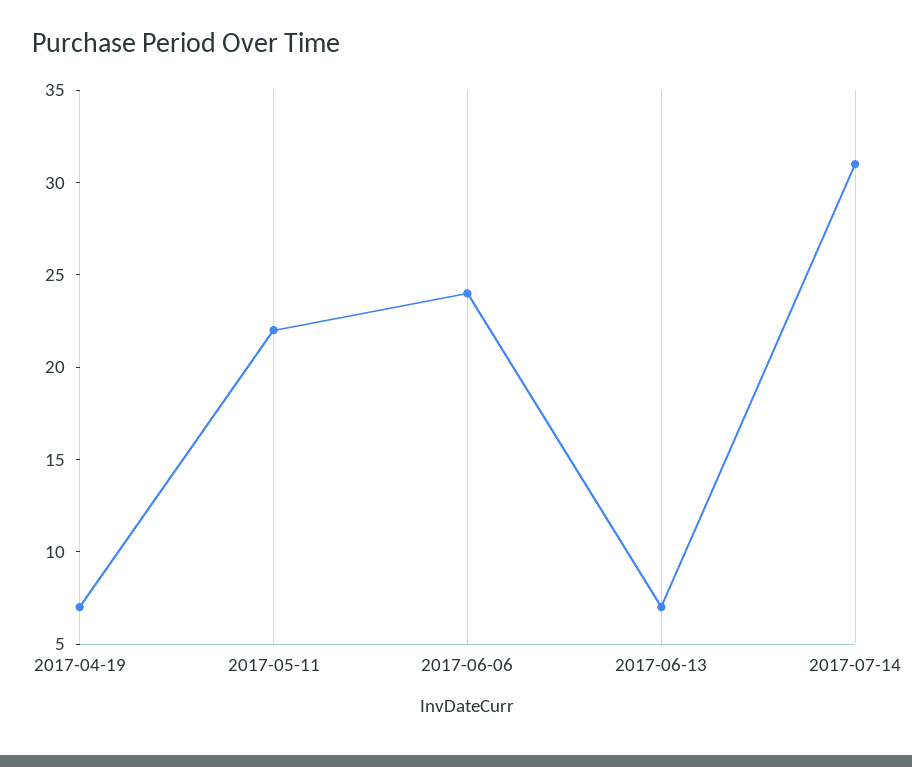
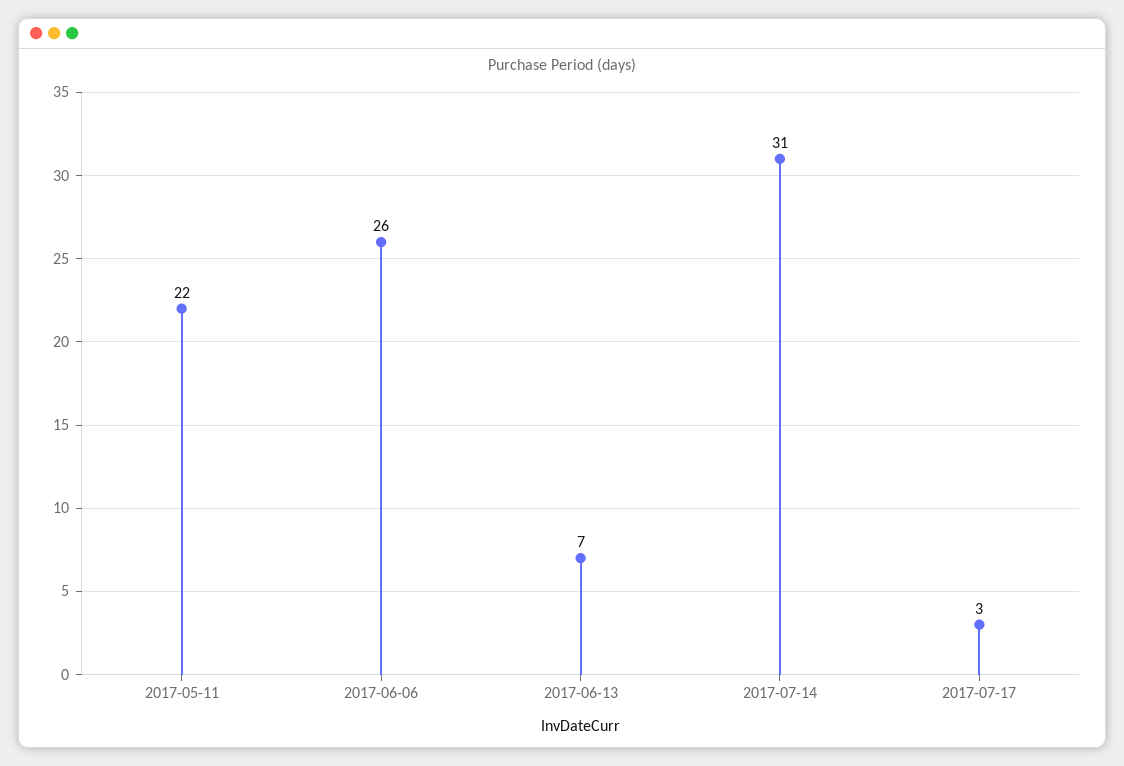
2017-04-19: 7 -> none
2017-06-06: 24 -> 26
2017-07-17: none -> 3

